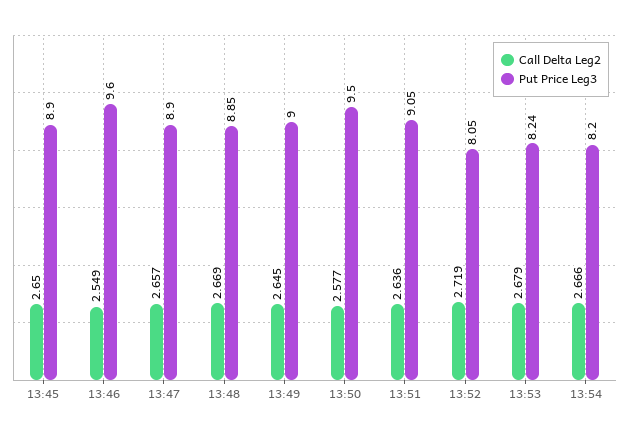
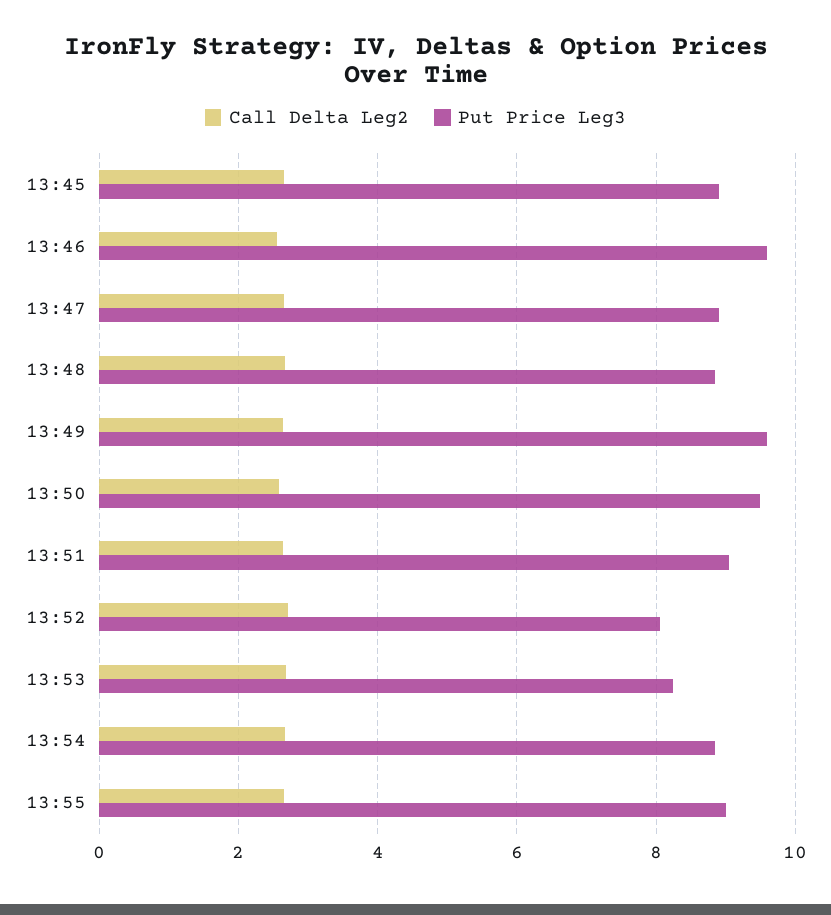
Put Price Leg3, 13:49: 9 -> 9.6
Put Price Leg3, 13:54: 8.2 -> 8.8
Call Delta Leg2, 13:55: none -> 2.6
Put Price Leg3, 13:55: none -> 9

